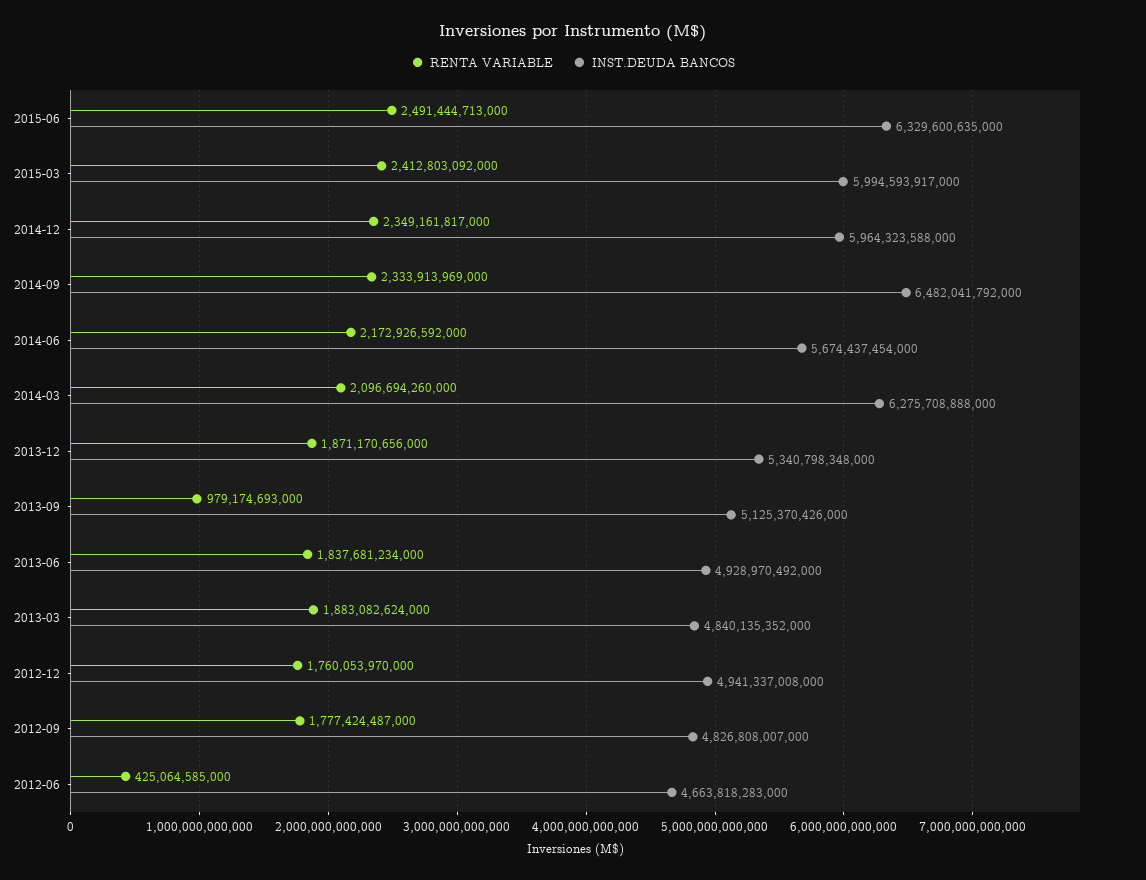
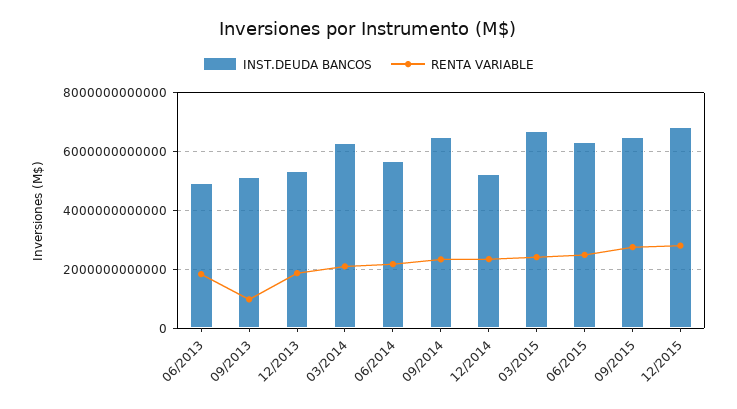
INST.DEUDA BANCOS, 2015-03: 5994593917000 -> 6750000000000
INST.DEUDA BANCOS, 2014-12: 5964323588000 -> 5250000000000
RENTA VARIABLE, 2013-03: 1883082624000 -> none
INST.DEUDA BANCOS, 2013-03: 4840135352000 -> none
RENTA VARIABLE, 2012-12: 1760053970000 -> none
INST.DEUDA BANCOS, 2012-12: 4941337008000 -> none
RENTA VARIABLE, 2012-09: 1777424487000 -> none
INST.DEUDA BANCOS, 2012-09: 4826808007000 -> none
RENTA VARIABLE, 2012-06: 425064585000 -> none
INST.DEUDA BANCOS, 2012-06: 4663818283000 -> none
INST.DEUDA BANCOS, 09/2015: none -> 6500000000000
RENTA VARIABLE, 09/2015: none -> 2750000000000
INST.DEUDA BANCOS, 12/2015: none -> 6750000000000
RENTA VARIABLE, 12/2015: none -> 2750000000000

